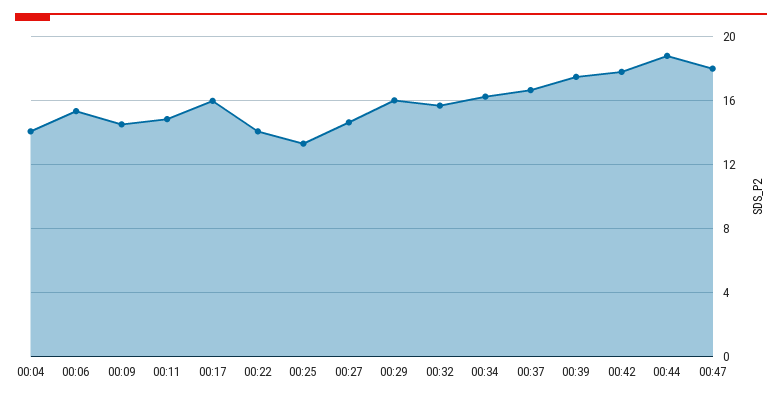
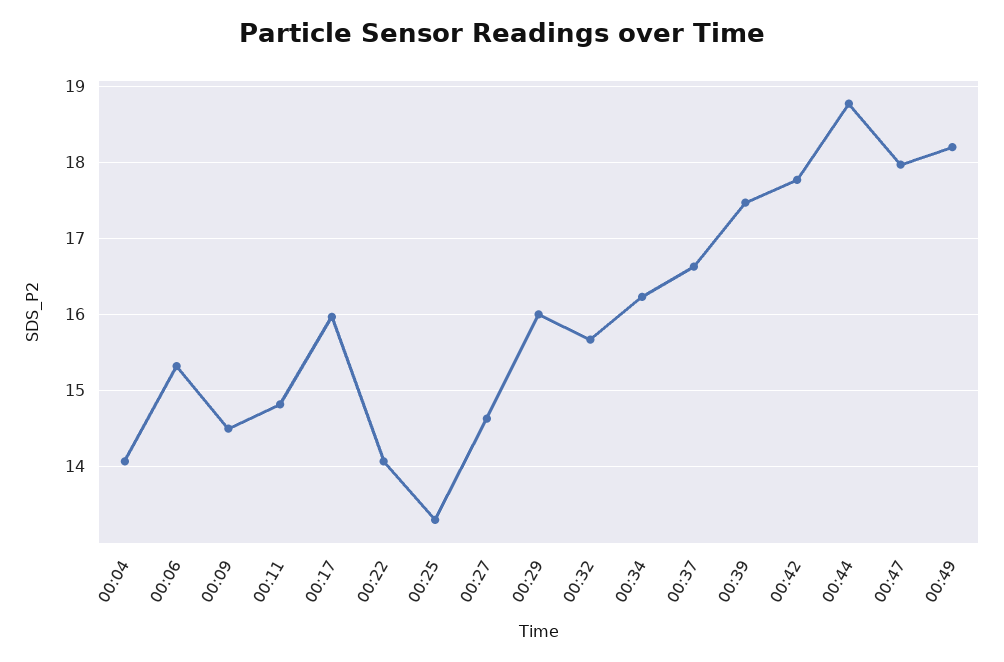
00:49: none -> 18.2

